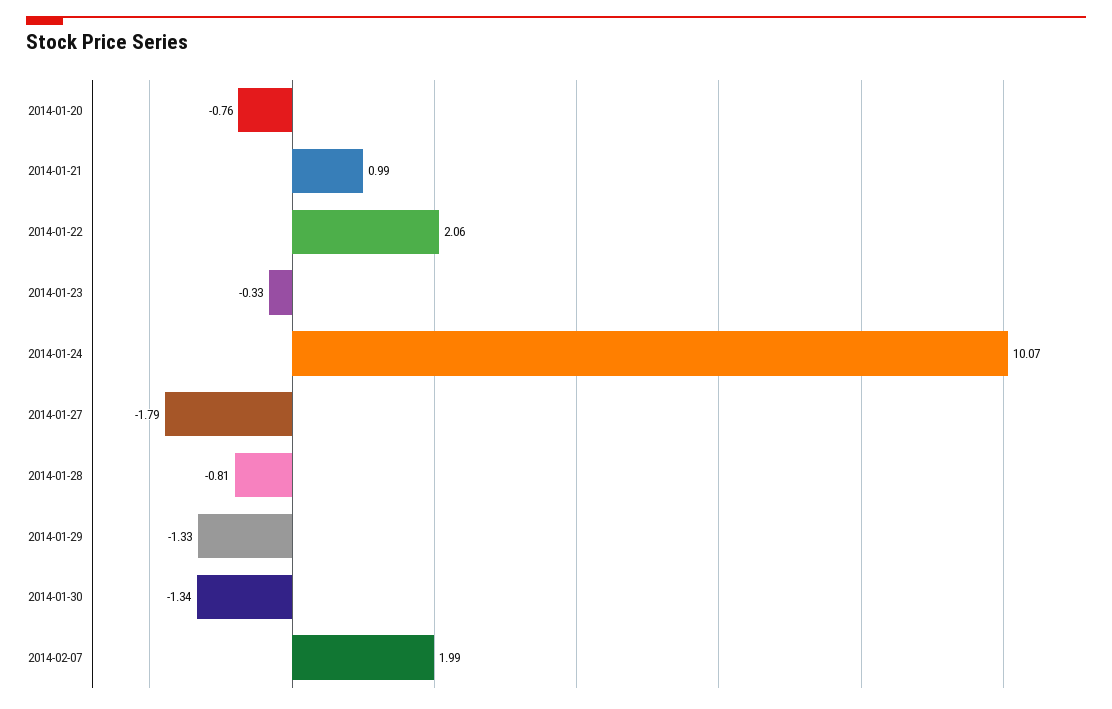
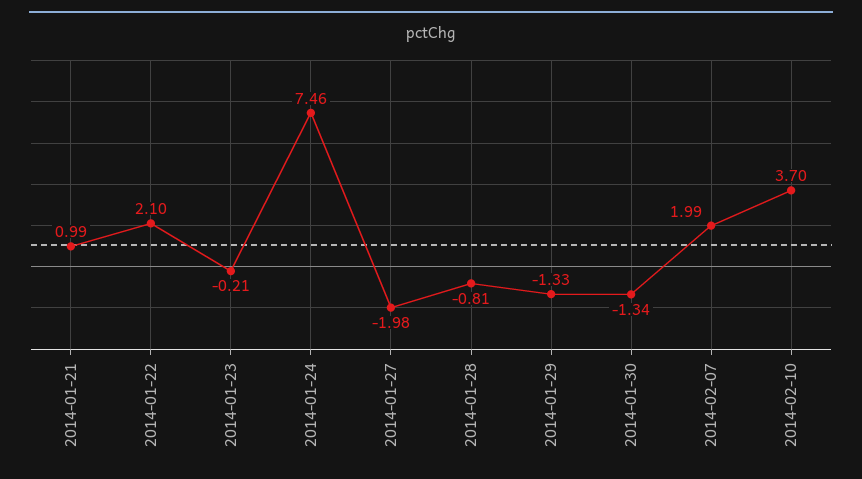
2014-01-20: -0.76 -> none
2014-01-22: 2.06 -> 2.1
2014-01-23: -0.33 -> -0.21
2014-01-24: 10.07 -> 7.46
2014-01-27: -1.79 -> -1.98
2014-02-10: none -> 3.7

